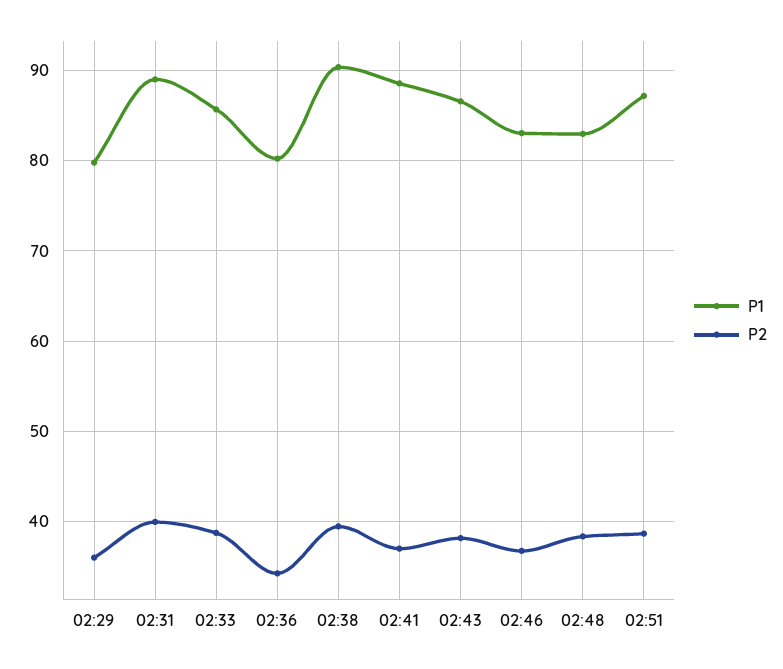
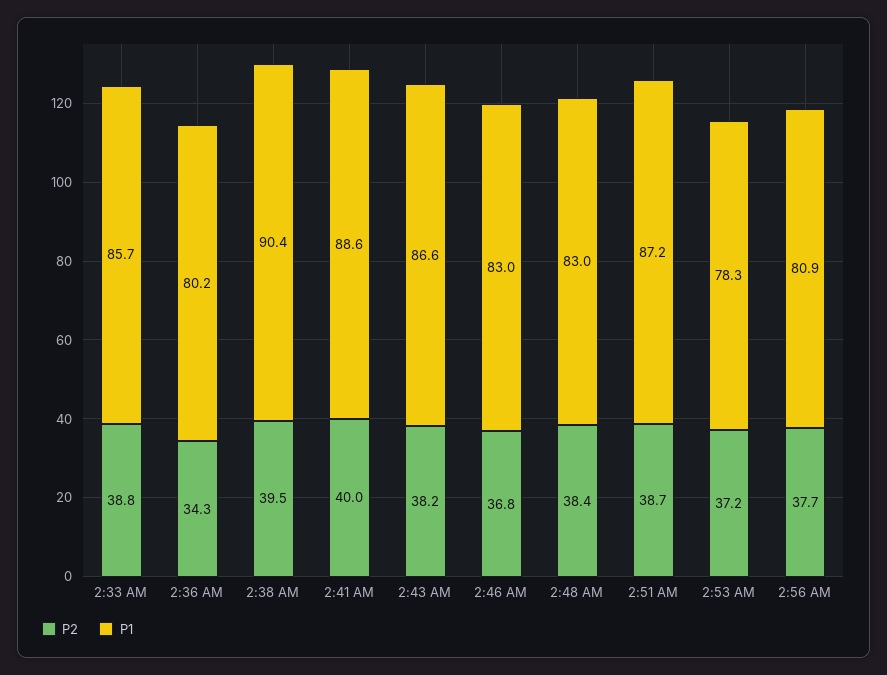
P1, 02:29: 80 -> none
P2, 02:29: 36 -> none
P1, 02:31: 89 -> none
P2, 02:31: 40 -> none
P2, 02:41: 37 -> 40
P2, 2:53 AM: none -> 37.2
P1, 2:53 AM: none -> 78.3
P2, 2:56 AM: none -> 37.7
P1, 2:56 AM: none -> 80.9

